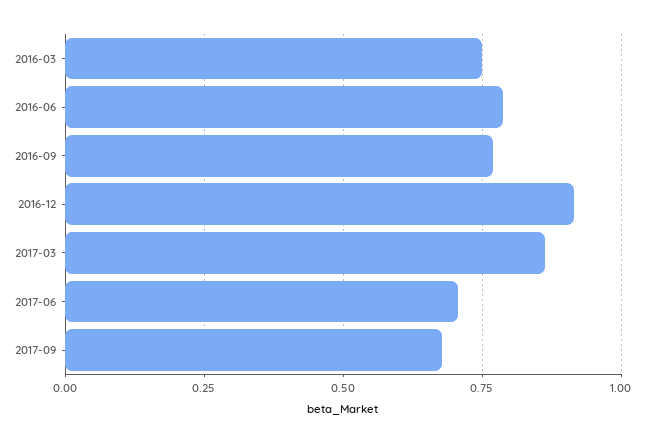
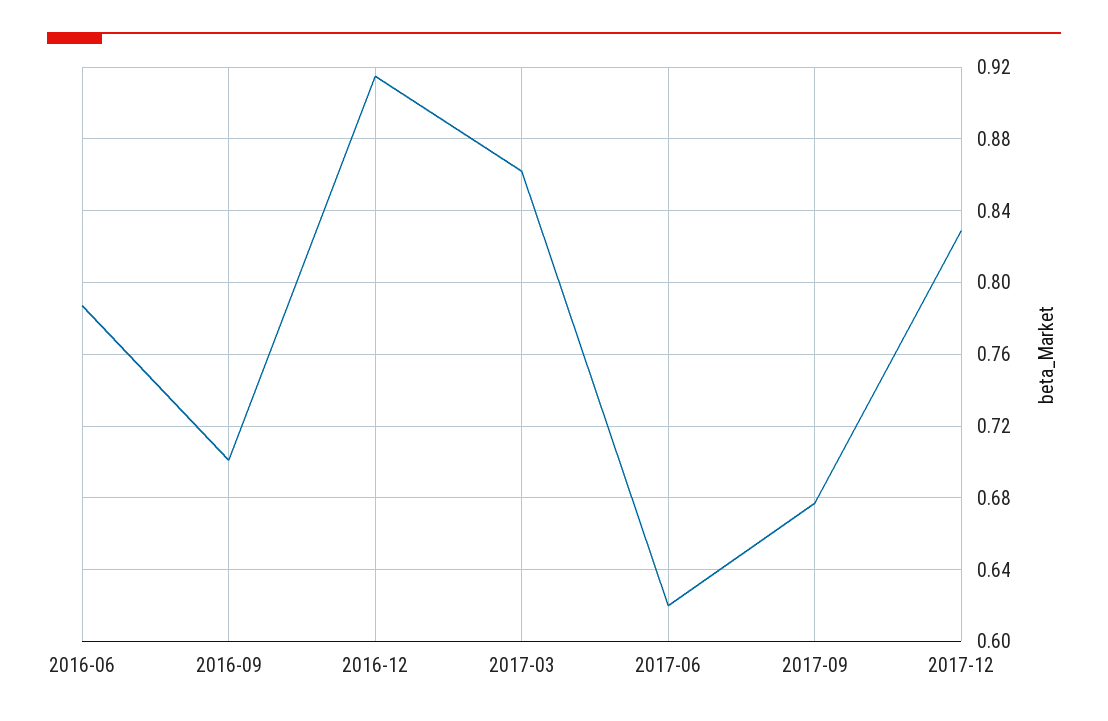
2016-03: 0.75 -> none
2016-09: 0.775 -> 0.7
2017-06: 0.7 -> 0.62
2017-12: none -> 0.83

